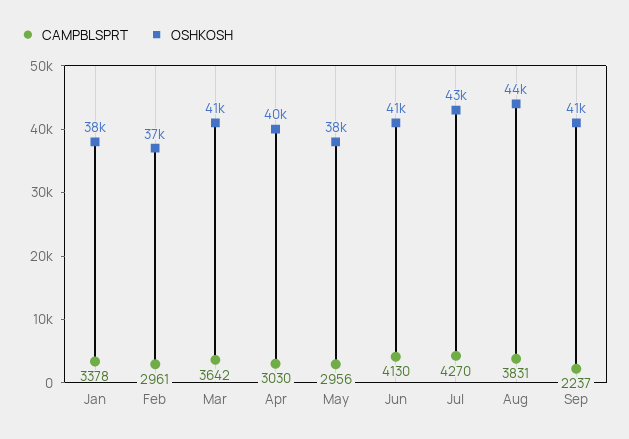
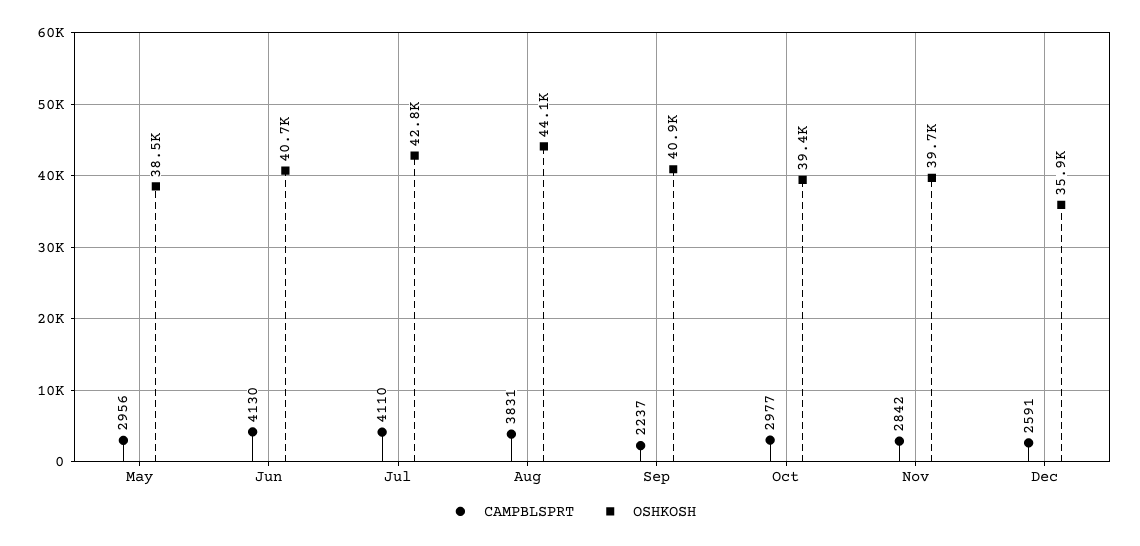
CAMPBLSPRT, Jan: 3378 -> none
OSHKOSH, Jan: 38000 -> none
CAMPBLSPRT, Feb: 2961 -> none
OSHKOSH, Feb: 37000 -> none
CAMPBLSPRT, Mar: 3642 -> none
OSHKOSH, Mar: 41000 -> none
CAMPBLSPRT, Apr: 3030 -> none
OSHKOSH, Apr: 40000 -> none
CAMPBLSPRT, Jul: 4270 -> 4110
CAMPBLSPRT, Oct: none -> 2977
OSHKOSH, Oct: none -> 39400
CAMPBLSPRT, Nov: none -> 2842
OSHKOSH, Nov: none -> 39700
CAMPBLSPRT, Dec: none -> 2591
OSHKOSH, Dec: none -> 35900

